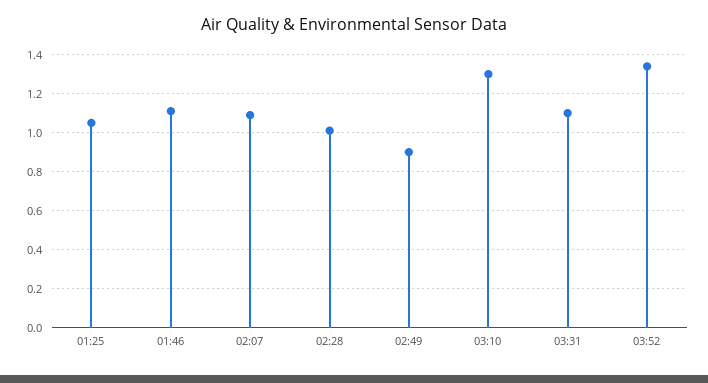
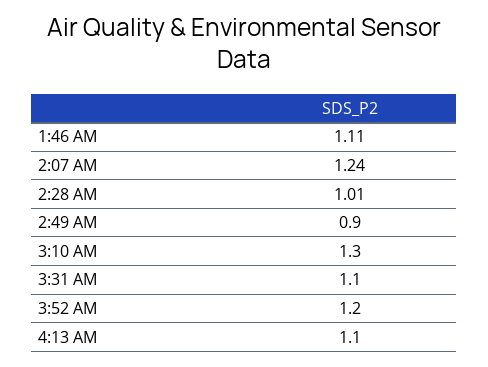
01:25: 1.05 -> none
02:07: 1.1 -> 1.24
03:52: 1.35 -> 1.2
4:13 AM: none -> 1.1

